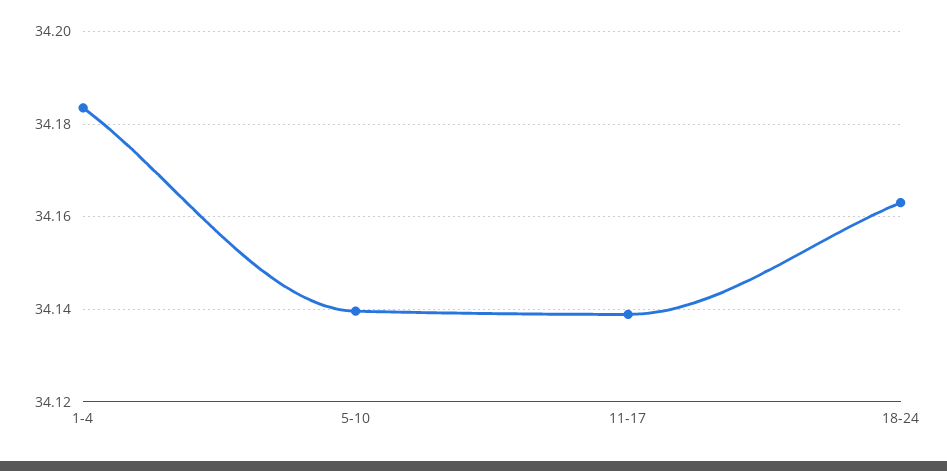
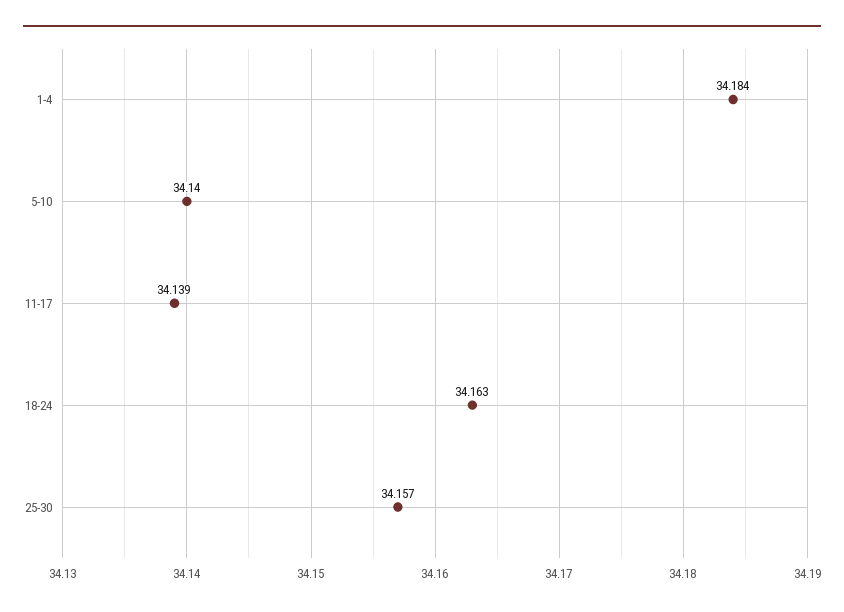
25-30: none -> 34.157

